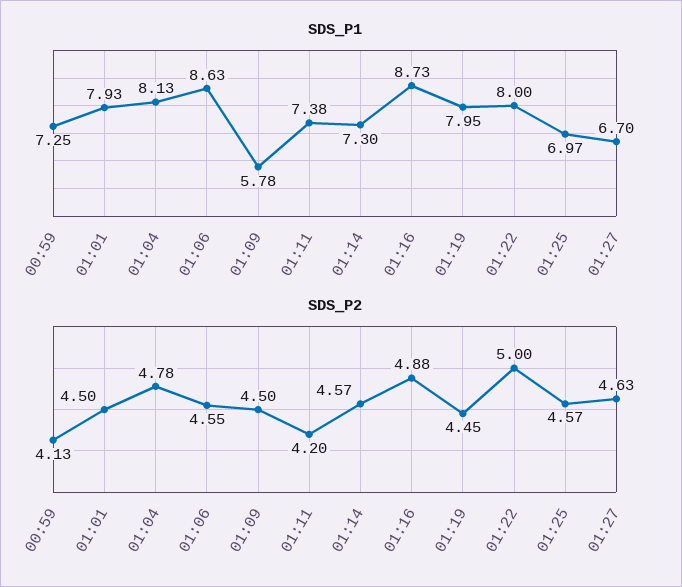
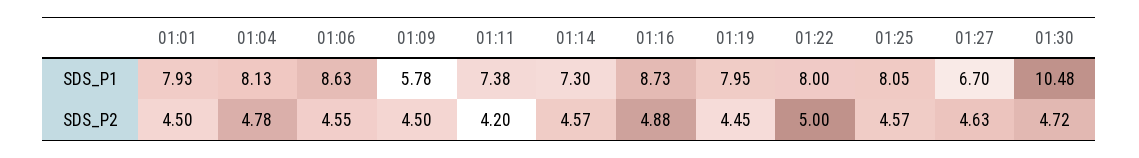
SDS_P1, 00:59: 7.25 -> none
SDS_P1, 01:25: 6.97 -> 8.05
SDS_P2, 00:59: 4.13 -> none
SDS_P1, 01:30: none -> 10.48
SDS_P2, 01:30: none -> 4.72

